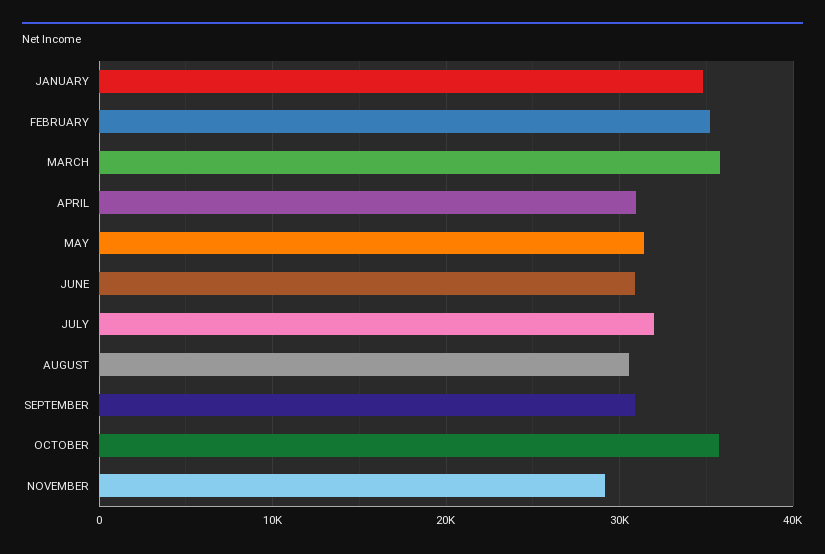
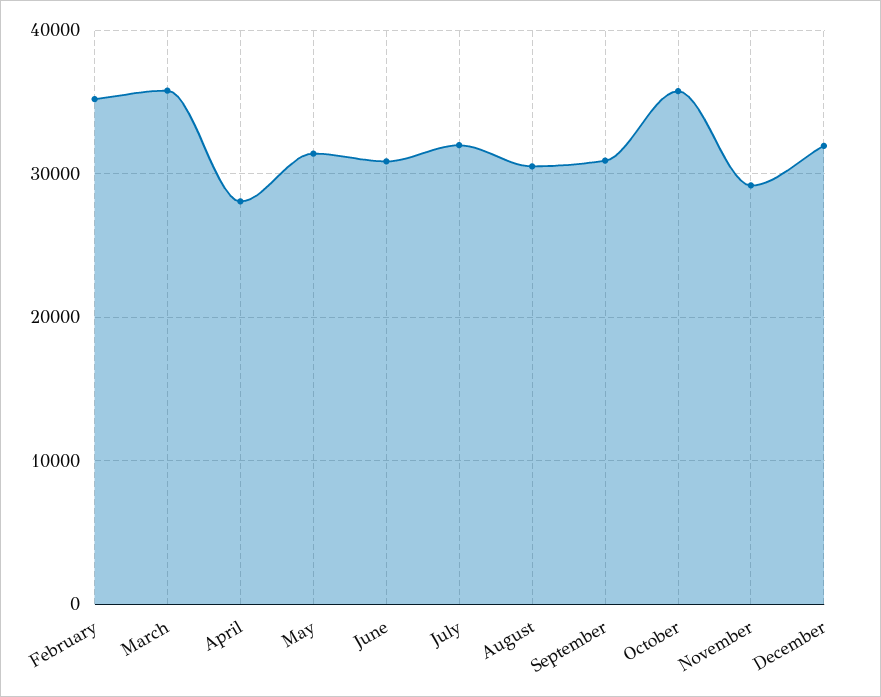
JANUARY: 35000 -> none
APRIL: 31000 -> 28000
December: none -> 32000

